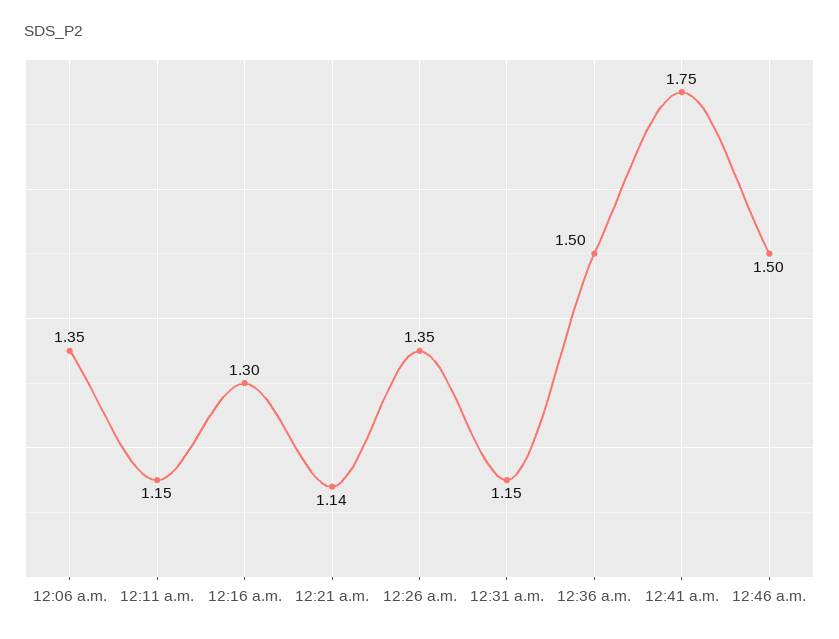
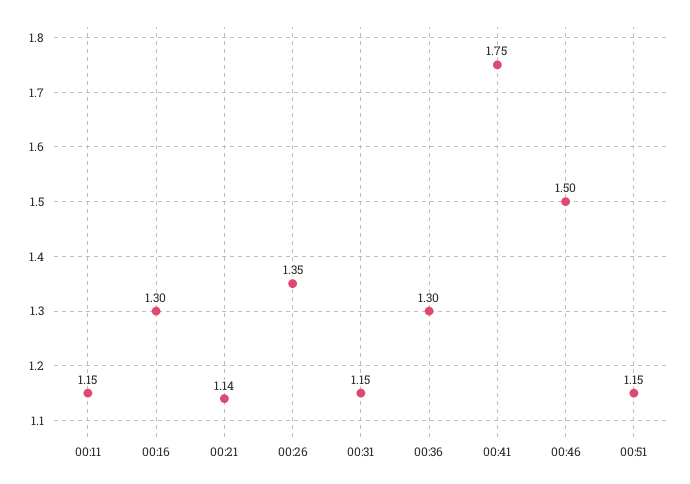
12:06 a.m.: 1.35 -> none
12:36 a.m.: 1.5 -> 1.3
00:51: none -> 1.15

